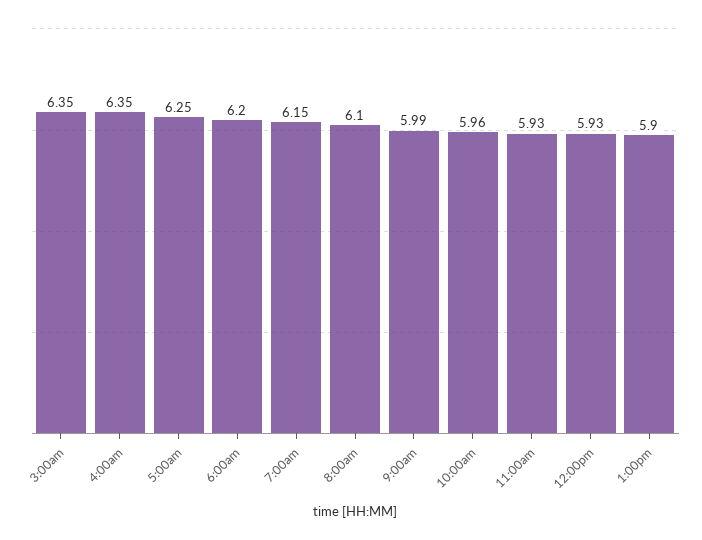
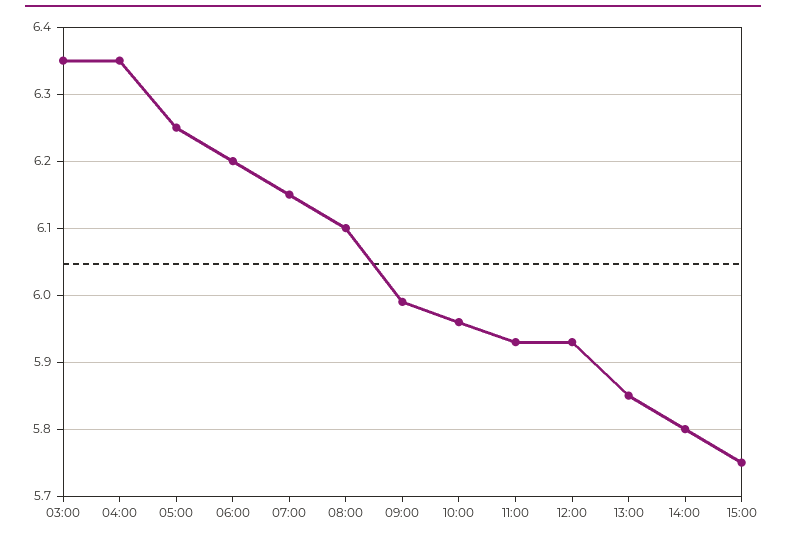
1:00pm: 5.9 -> 5.85
14:00: none -> 5.8
15:00: none -> 5.75

